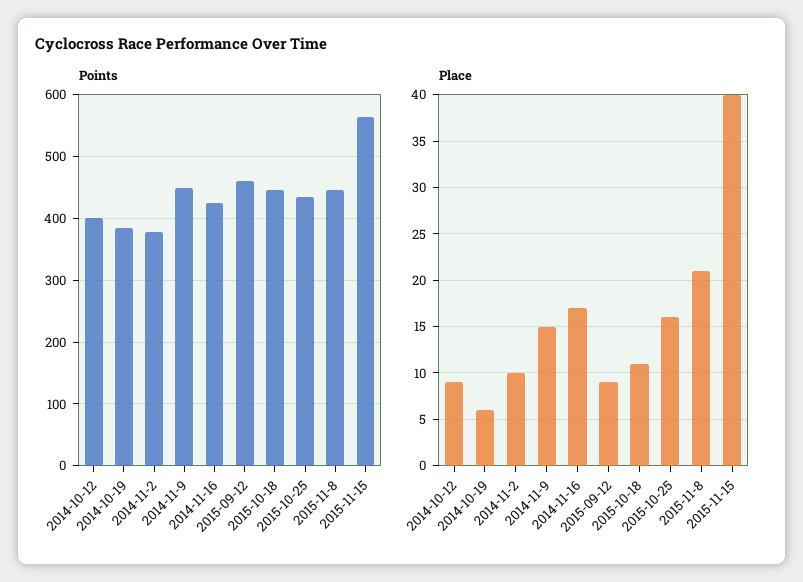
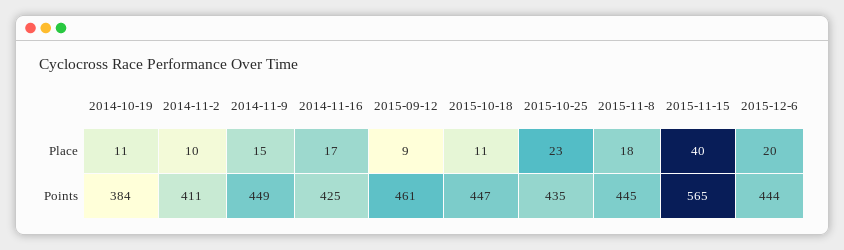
Points, 2014-10-12: 400 -> none
Points, 2014-11-2: 380 -> 411
Place, 2014-10-12: 9 -> none
Place, 2014-10-19: 6 -> 11
Place, 2015-10-25: 16 -> 23
Place, 2015-11-8: 21 -> 18
Place, 2015-12-6: none -> 20
Points, 2015-12-6: none -> 444

